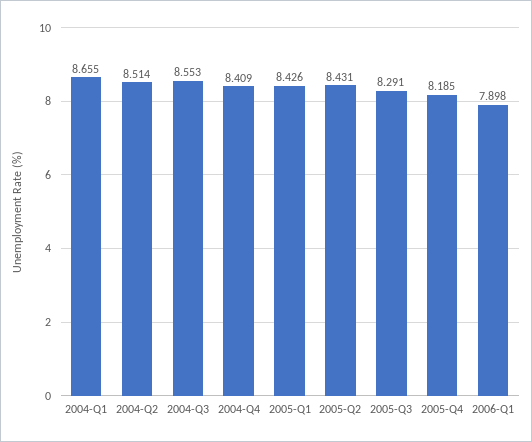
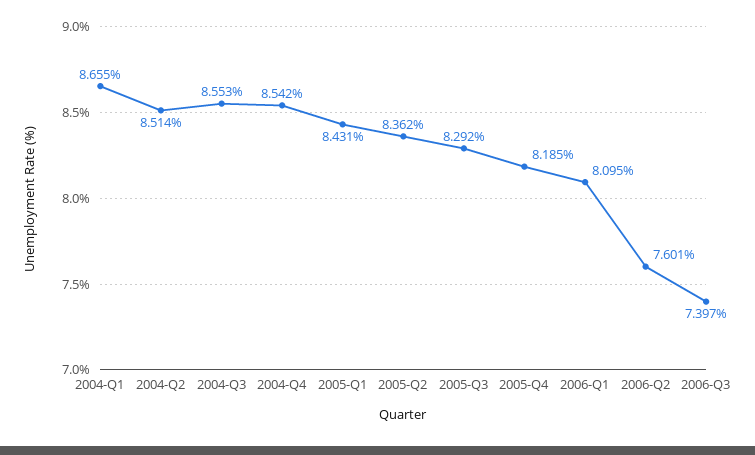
2004-Q4: 8.409 -> 8.542
2005-Q1: 8.426 -> 8.431
2005-Q2: 8.431 -> 8.362
2005-Q3: 8.291 -> 8.292
2006-Q1: 7.898 -> 8.095
2006-Q2: none -> 7.601
2006-Q3: none -> 7.397

